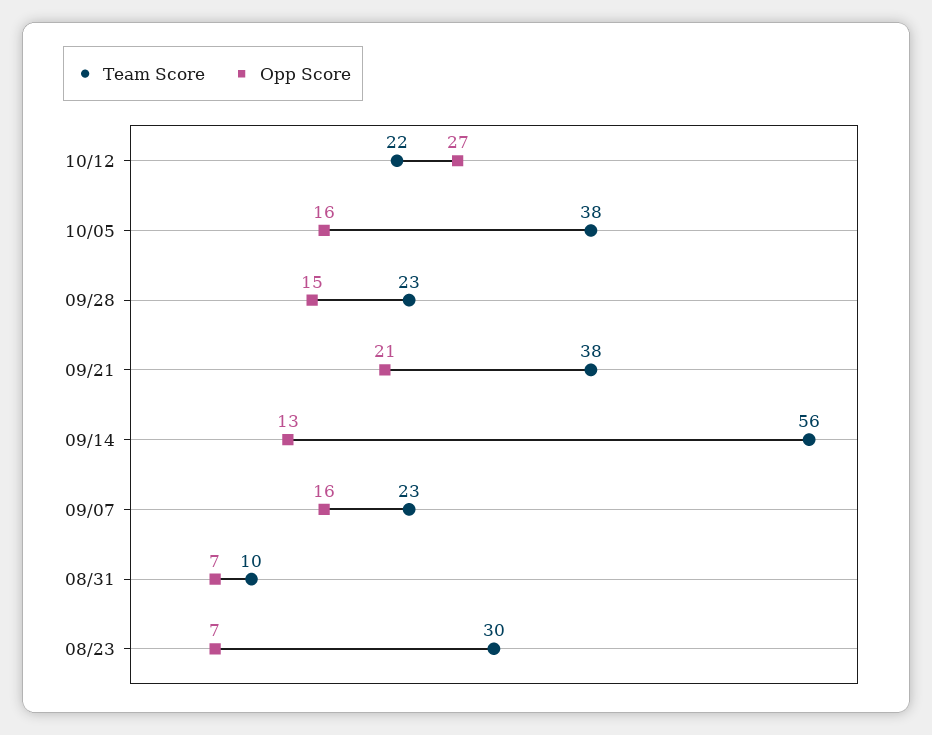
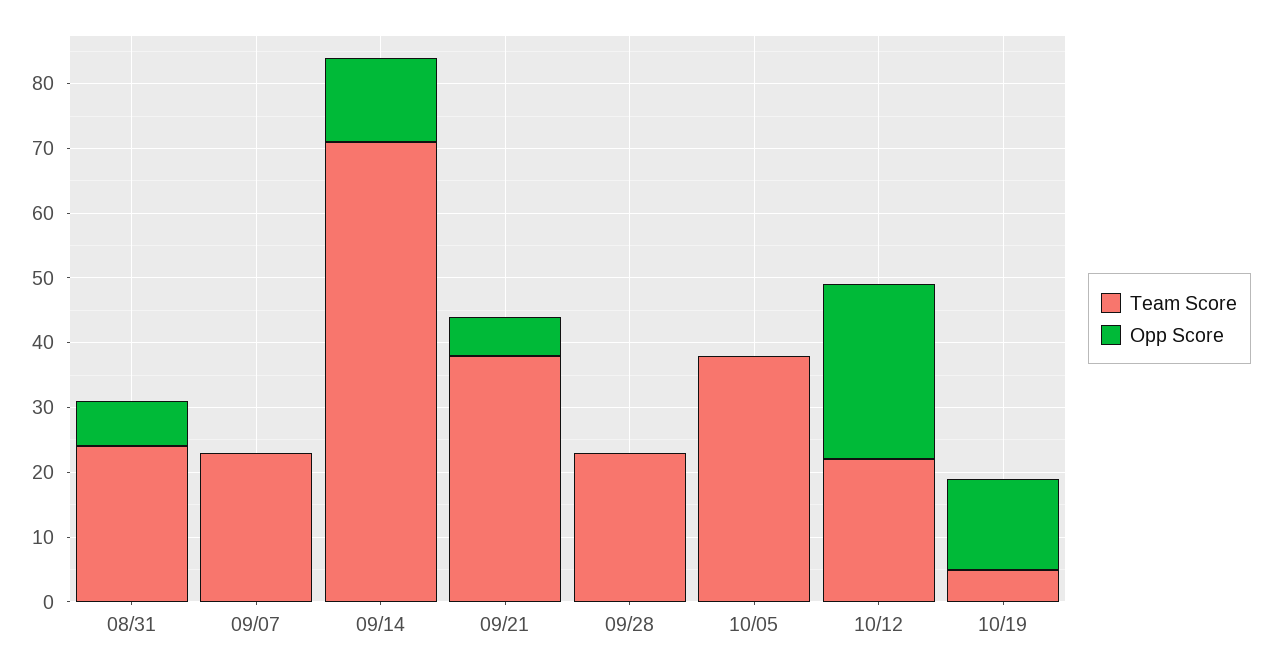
Opp Score, 10/05: 16 -> 0
Opp Score, 09/28: 15 -> 0
Opp Score, 09/21: 21 -> 5
Team Score, 09/14: 56 -> 70
Opp Score, 09/07: 16 -> 0
Team Score, 08/31: 10 -> 25
Team Score, 08/23: 30 -> none
Opp Score, 08/23: 7 -> none
Team Score, 10/19: none -> 5
Opp Score, 10/19: none -> 15

